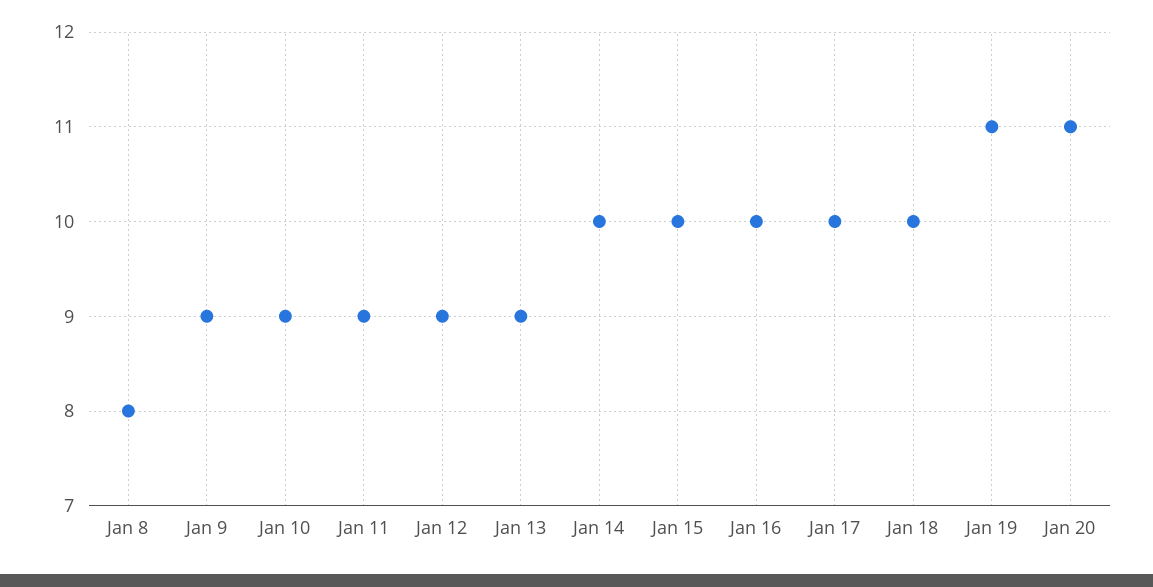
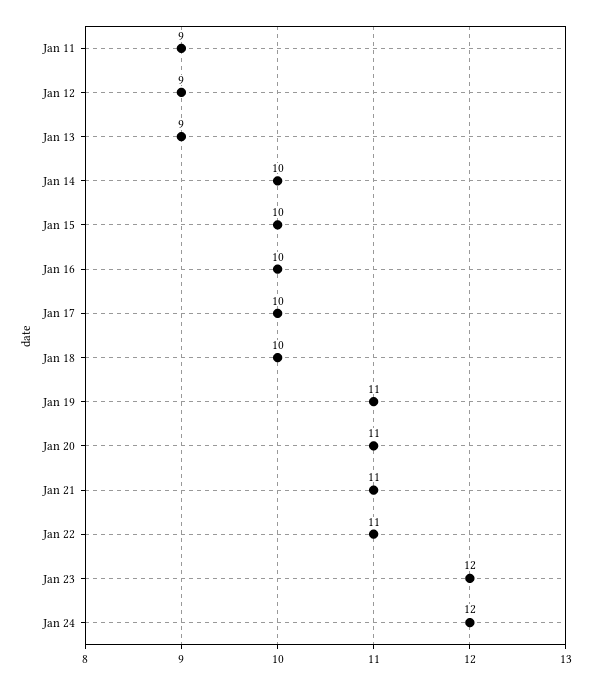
Jan 8: 8 -> none
Jan 9: 9 -> none
Jan 10: 9 -> none
Jan 21: none -> 11
Jan 22: none -> 11
Jan 23: none -> 12
Jan 24: none -> 12

